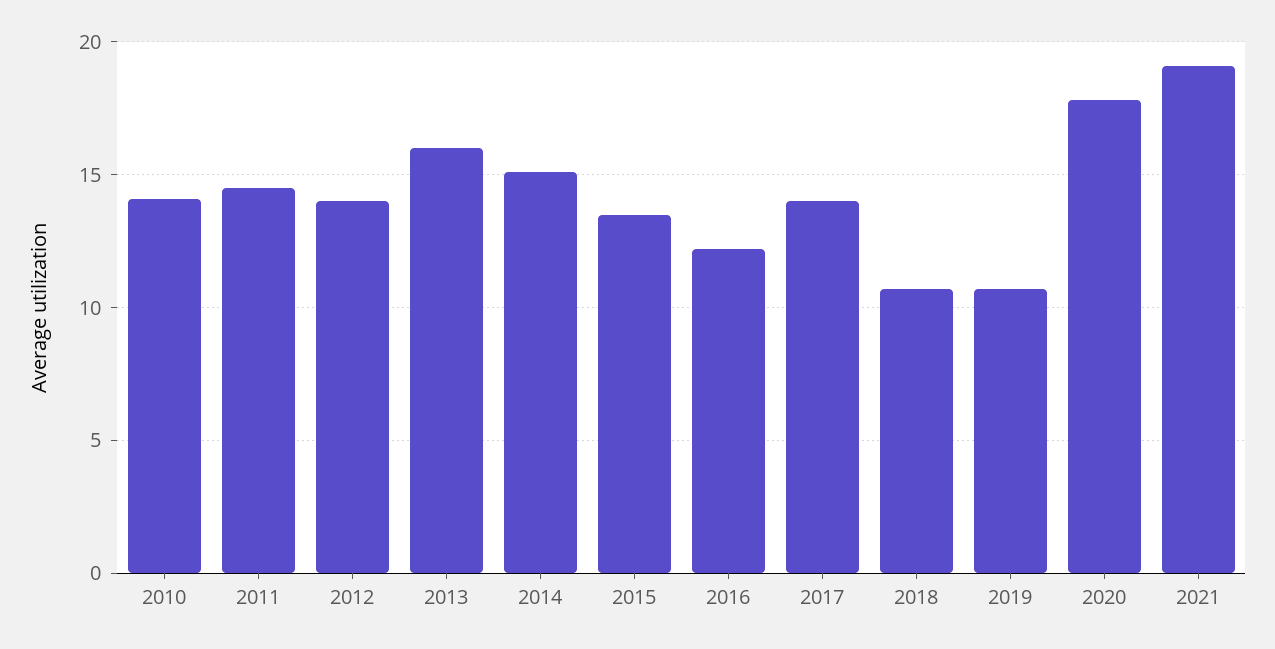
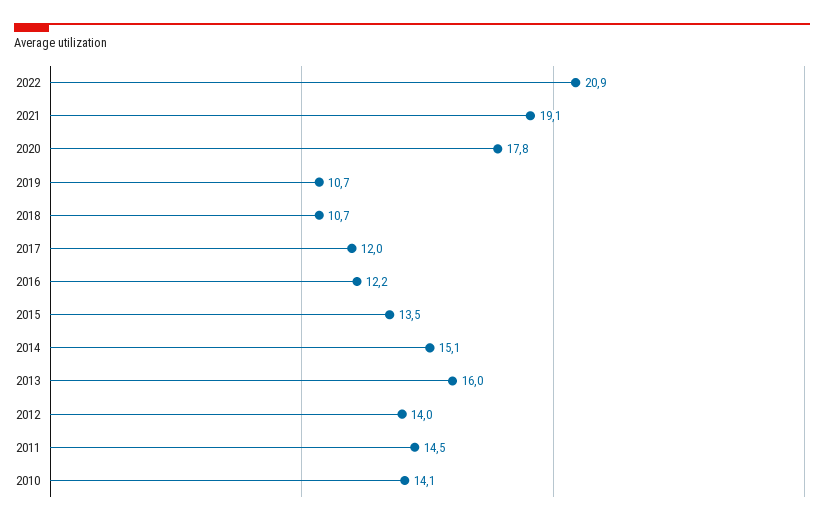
2017: 14 -> 12
2022: none -> 20.9

